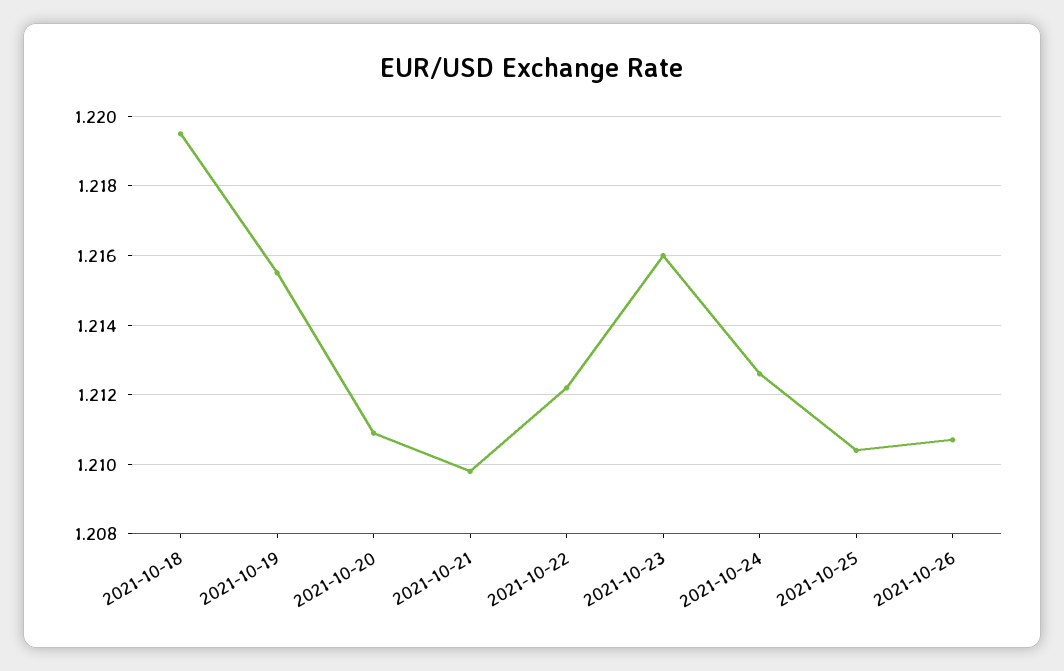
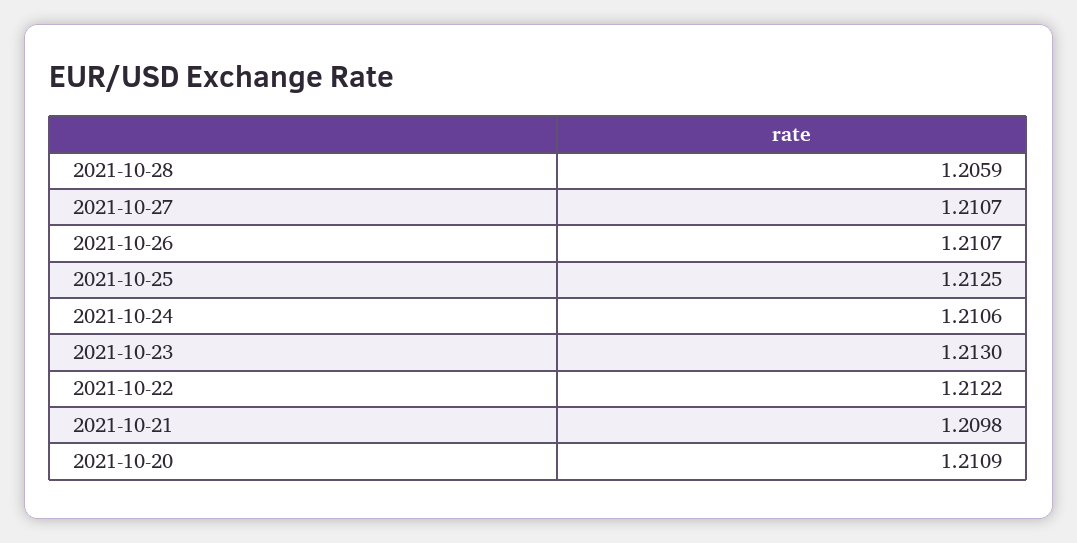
2021-10-18: 1.2195 -> none
2021-10-19: 1.2155 -> none
2021-10-23: 1.216 -> 1.213
2021-10-24: 1.2125 -> 1.2106
2021-10-25: 1.2105 -> 1.2125
2021-10-28: none -> 1.2059
2021-10-27: none -> 1.2107

